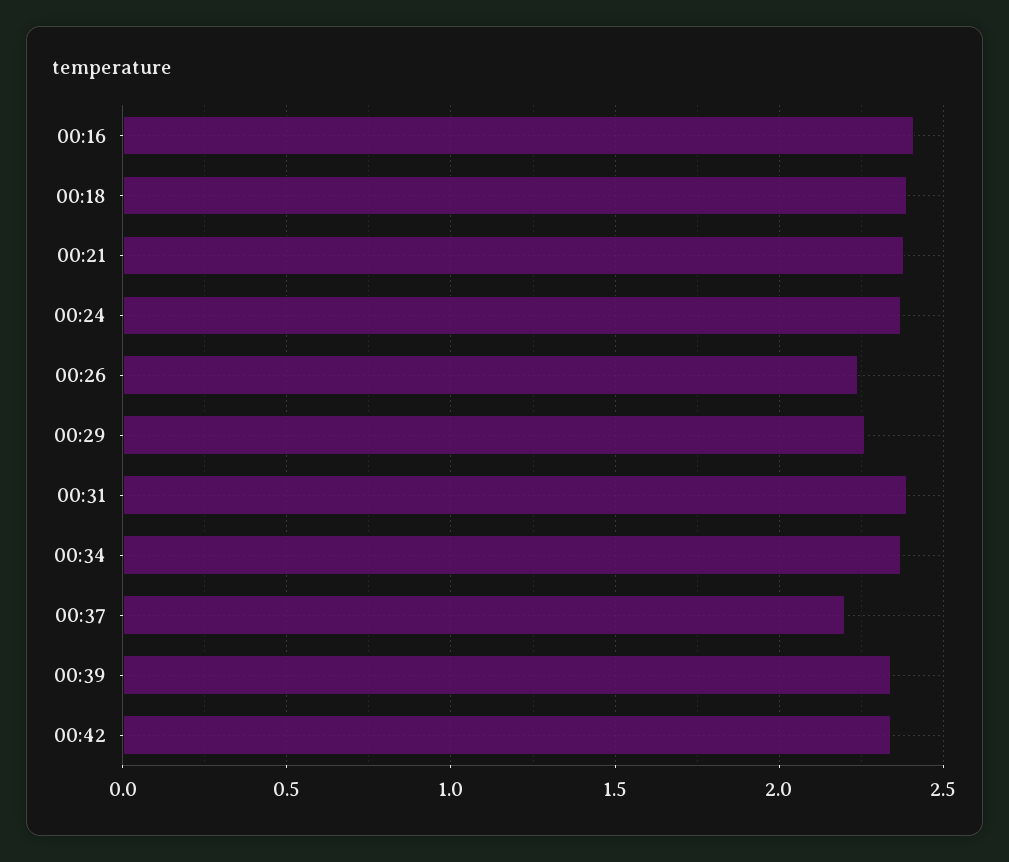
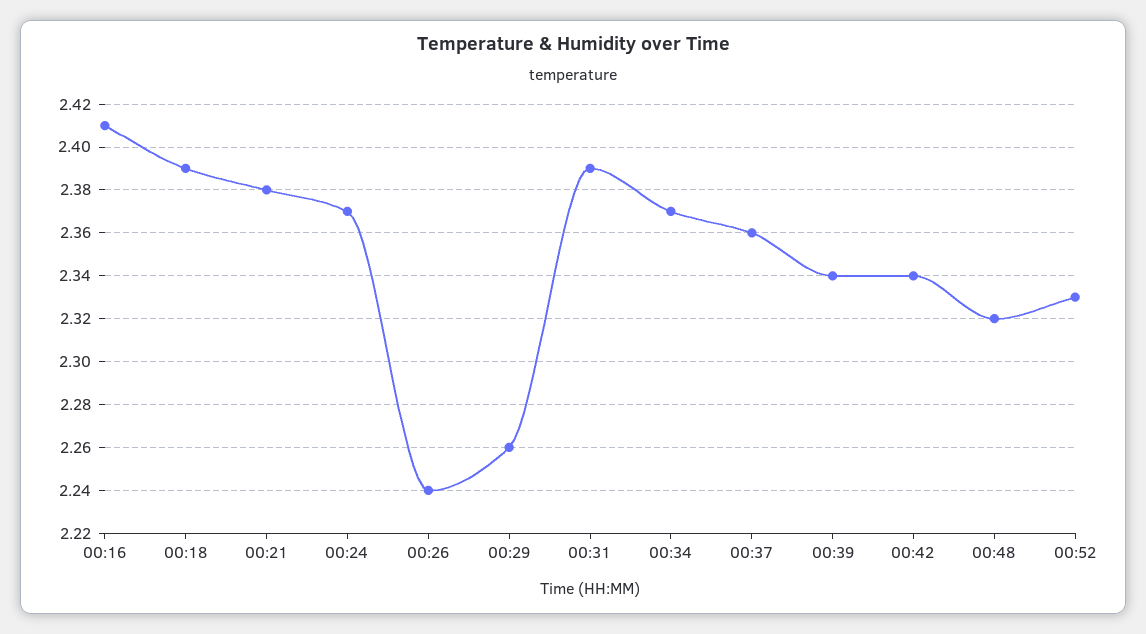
00:37: 2.2 -> 2.36
00:48: none -> 2.32
00:52: none -> 2.33

